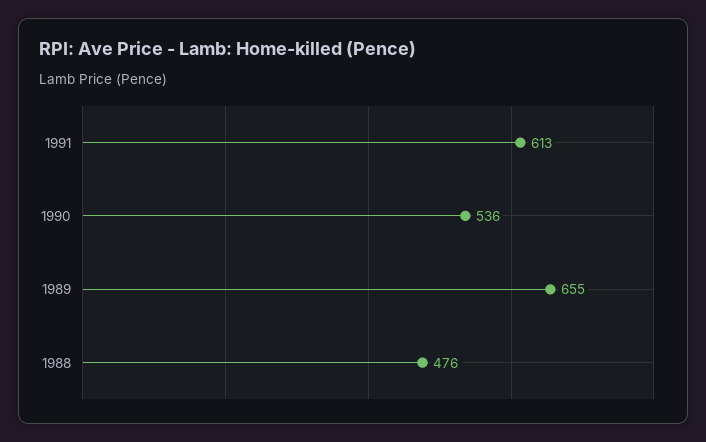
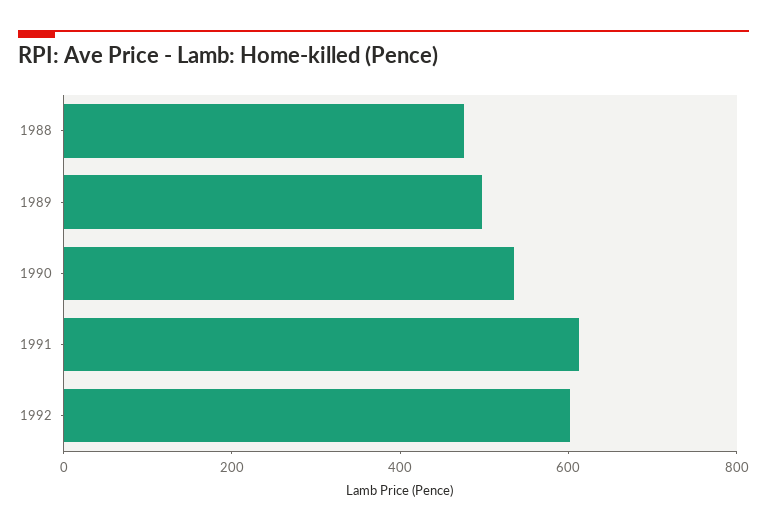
1989: 655 -> 500
1992: none -> 600

